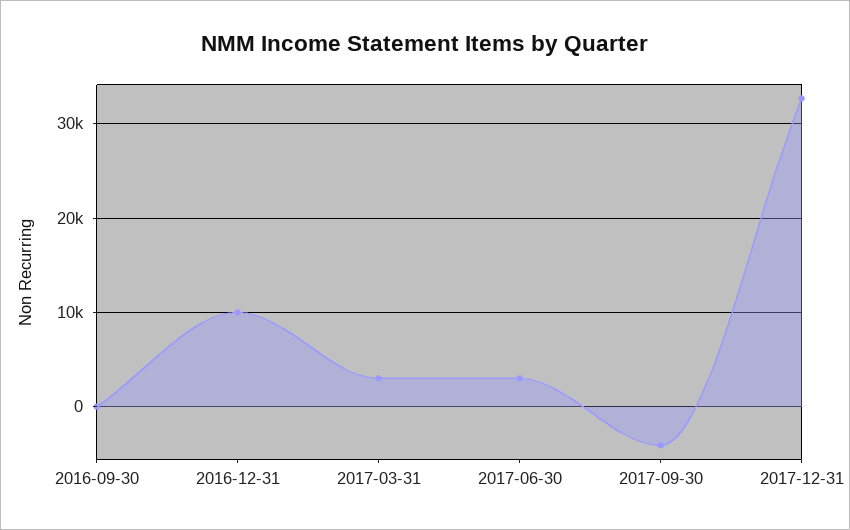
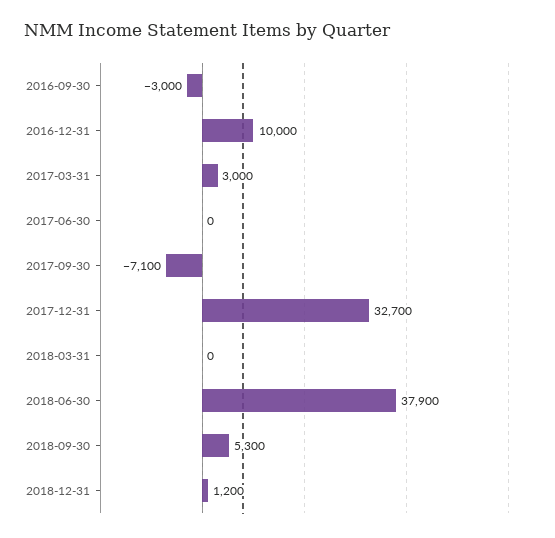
2016-09-30: 0 -> -3000
2017-06-30: 3000 -> 0
2017-09-30: -4000 -> -7100
2018-03-31: none -> 0
2018-06-30: none -> 37900
2018-09-30: none -> 5300
2018-12-31: none -> 1200

